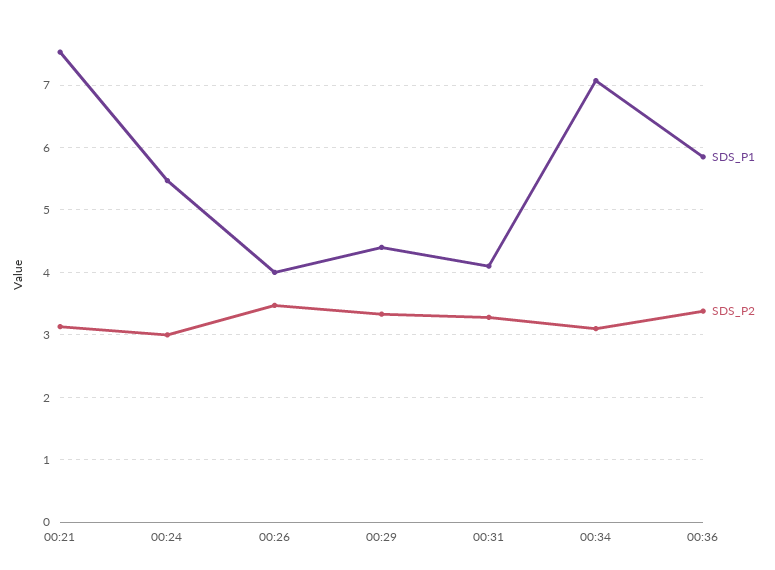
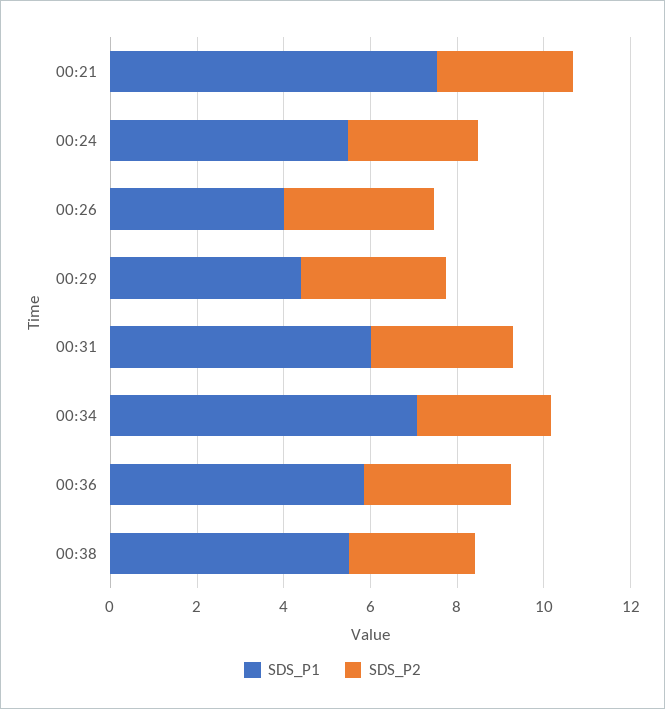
SDS_P1, 00:31: 4.1 -> 6
SDS_P1, 00:38: none -> 5.5
SDS_P2, 00:38: none -> 3

